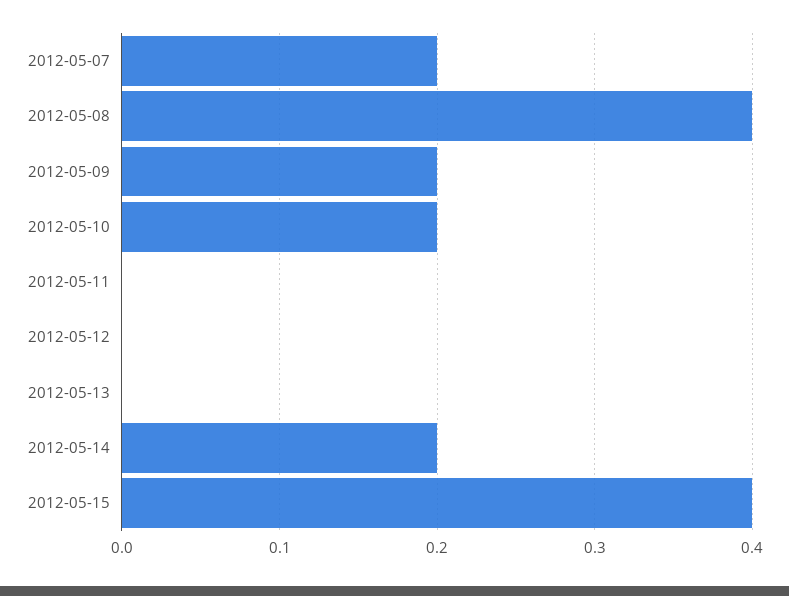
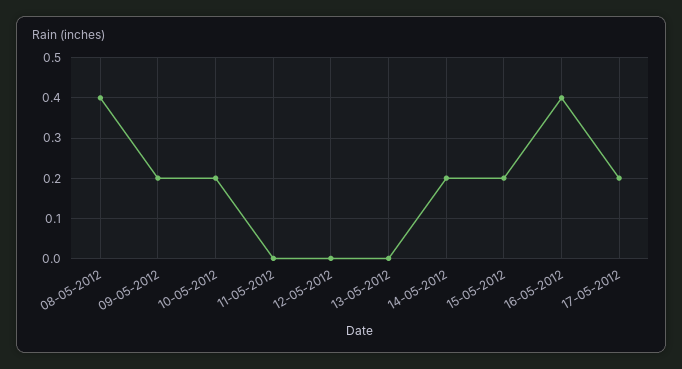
2012-05-07: 0.2 -> none
2012-05-15: 0.4 -> 0.2
16-05-2012: none -> 0.4
17-05-2012: none -> 0.2

